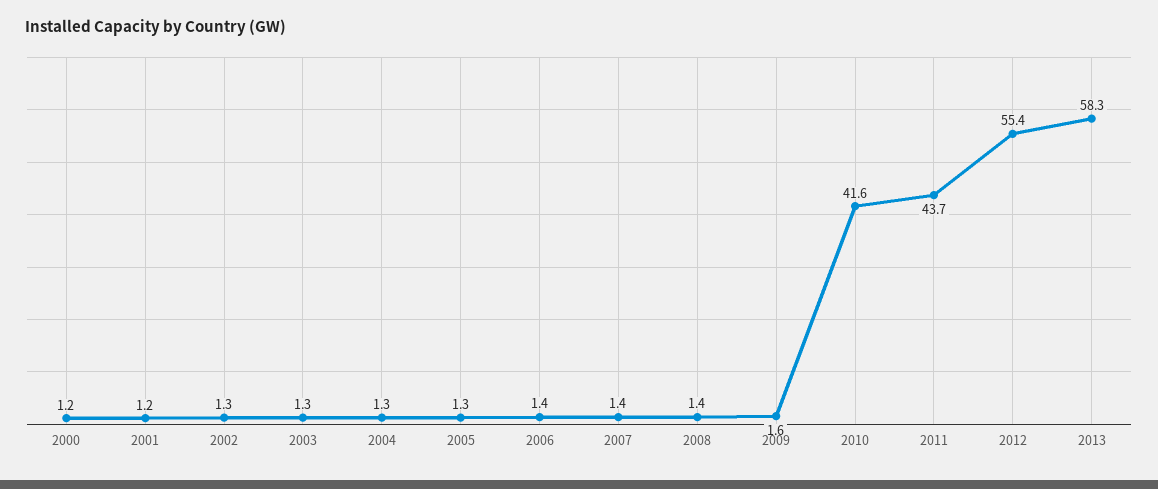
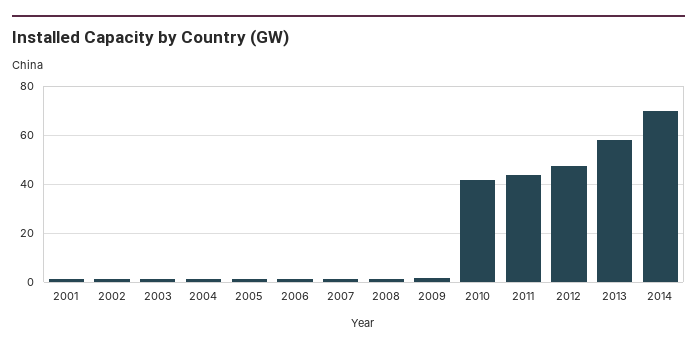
2000: 1.2 -> none
2012: 55.4 -> 47.5
2014: none -> 70

